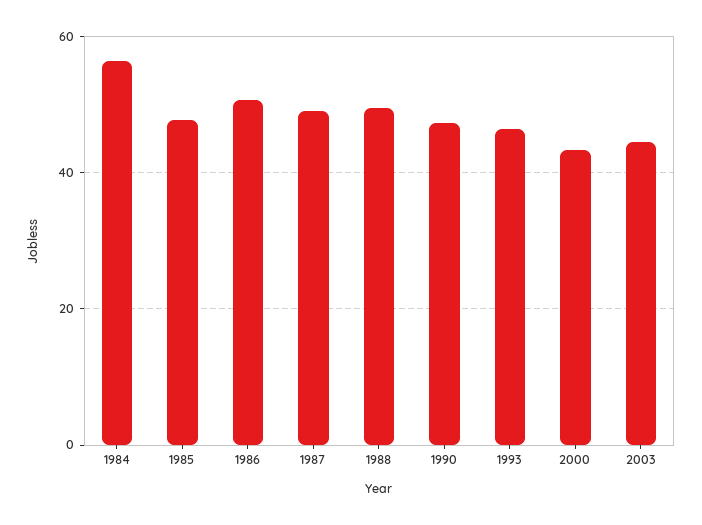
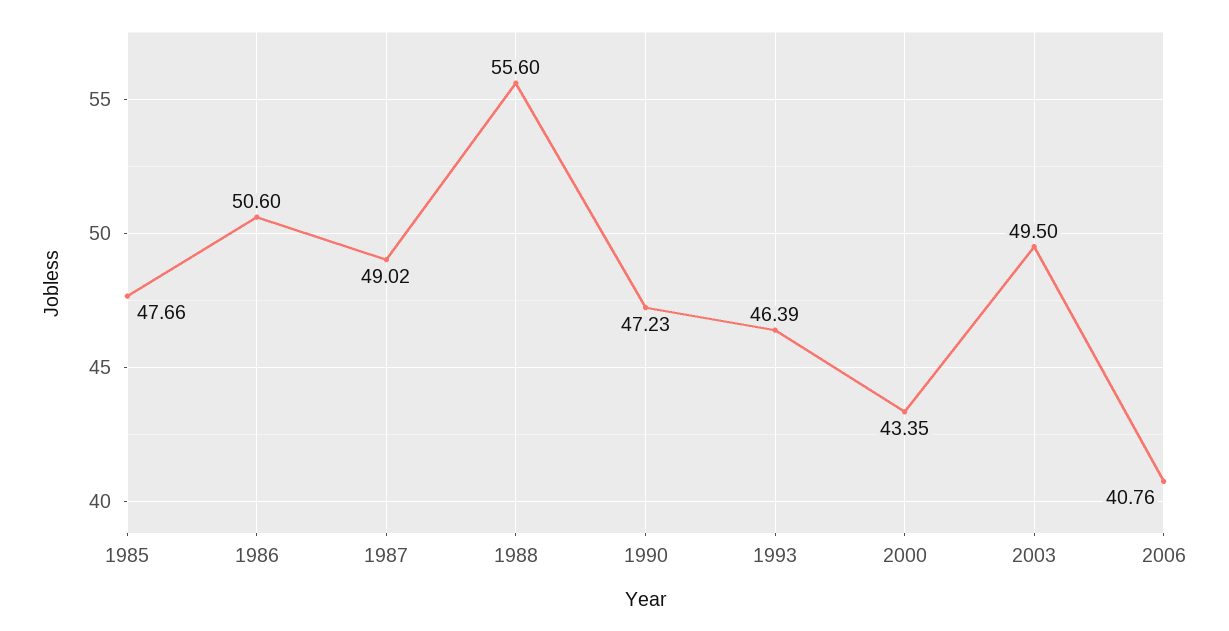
1984: 56 -> none
1988: 50 -> 55.6
2003: 44 -> 49.5
2006: none -> 40.76

